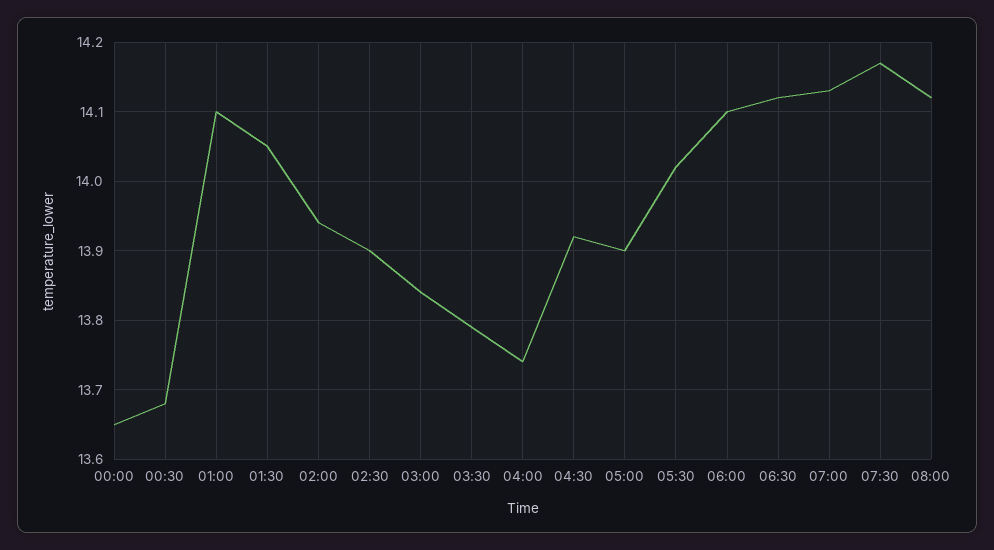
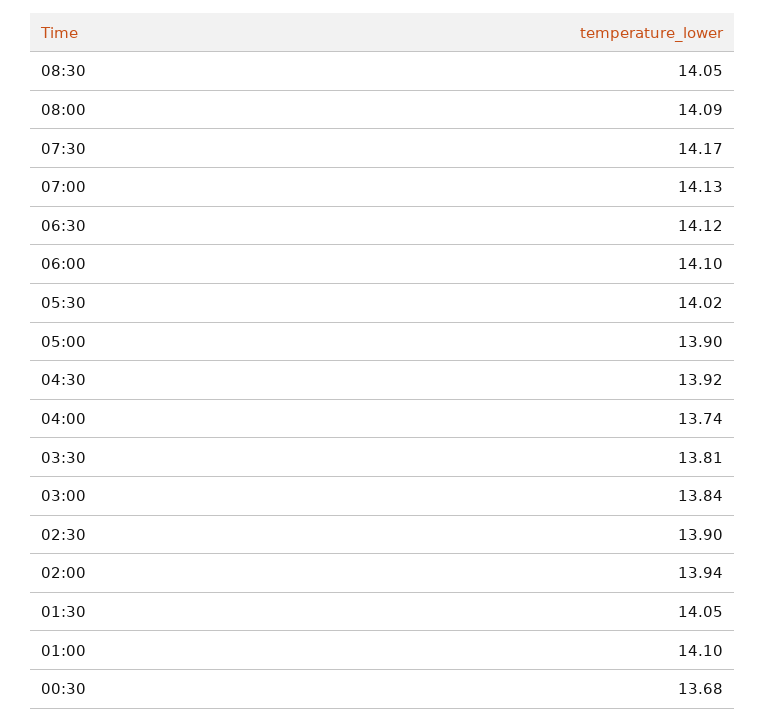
00:00: 13.65 -> none
03:30: 13.79 -> 13.81
08:00: 14.12 -> 14.09
08:30: none -> 14.05

